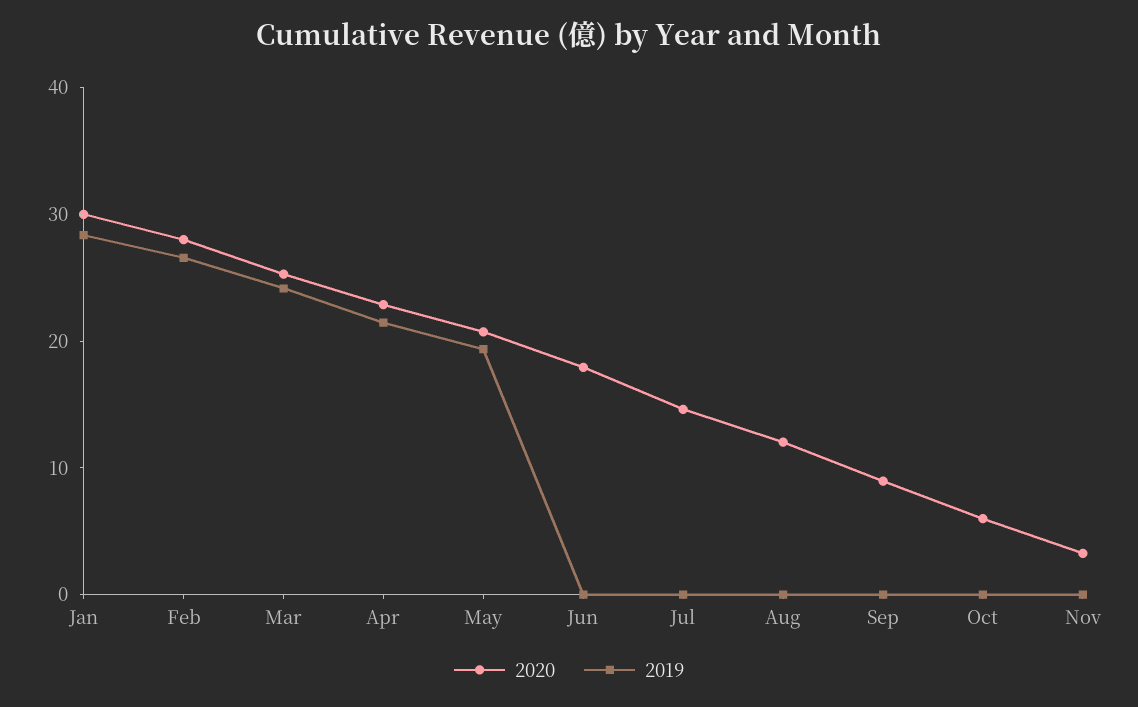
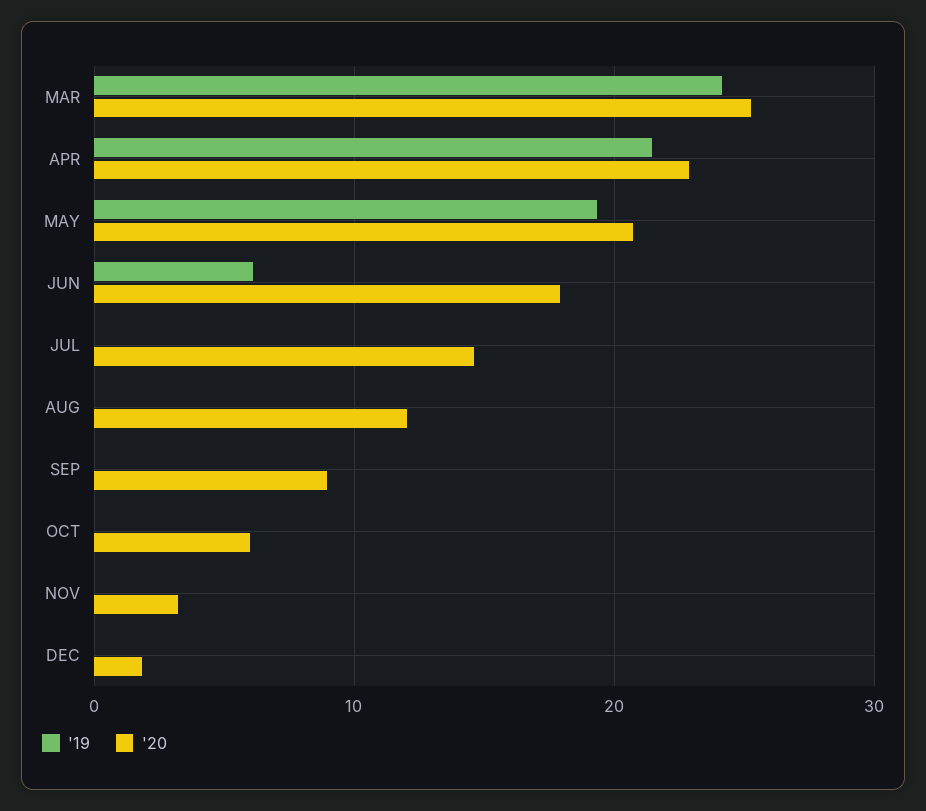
2020, Jan: 30 -> none
2019, Jan: 28 -> none
2020, Feb: 28 -> none
2019, Feb: 26 -> none
2019, Jun: 0 -> 6
2019, DEC: none -> 0
2020, DEC: none -> 2

